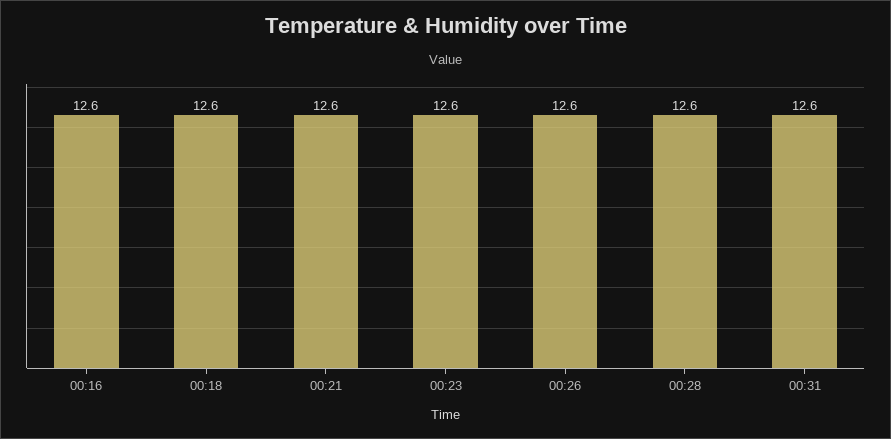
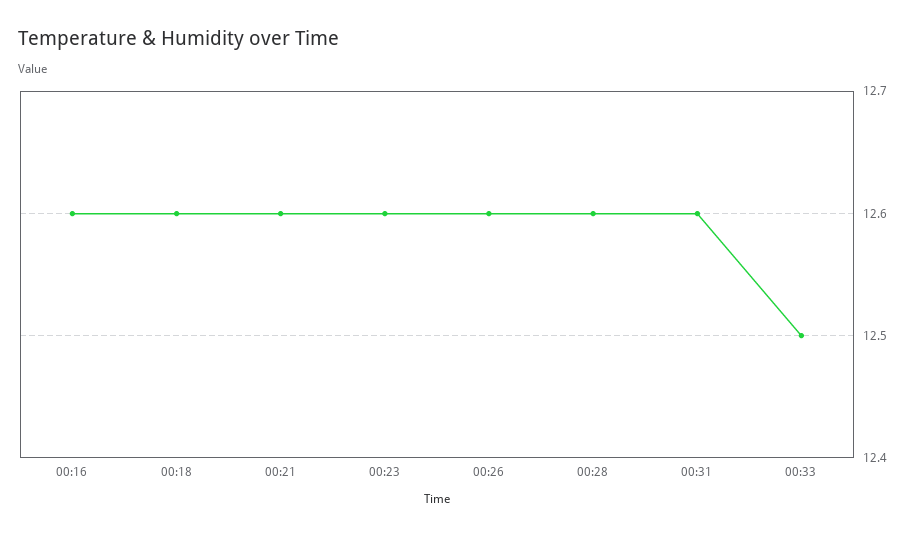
00:33: none -> 12.5

